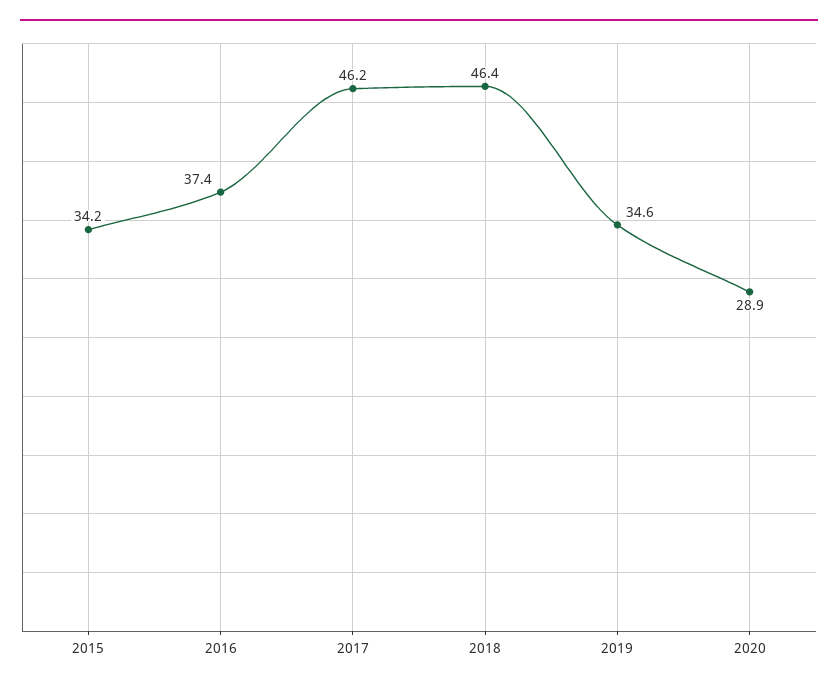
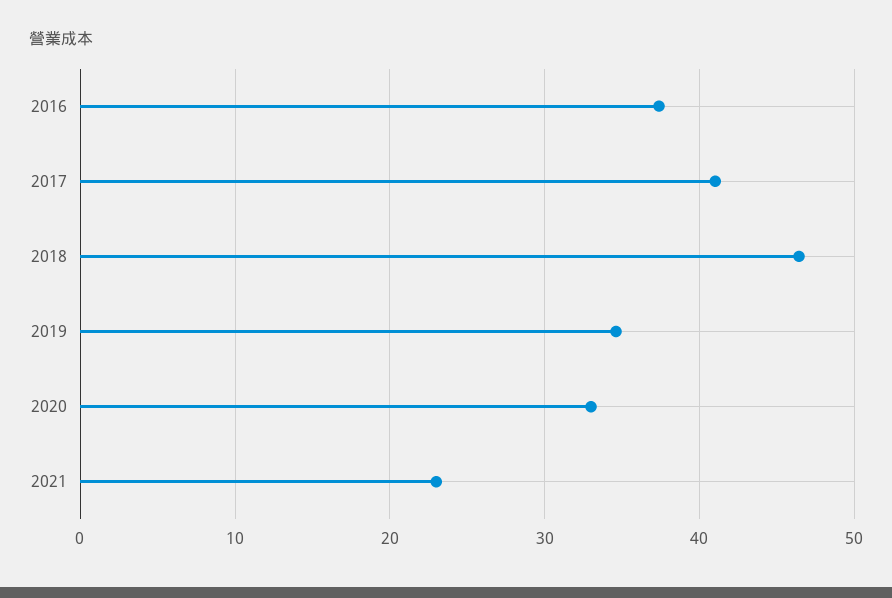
2015: 34.2 -> none
2017: 46.2 -> 41
2020: 28.9 -> 33
2021: none -> 23

